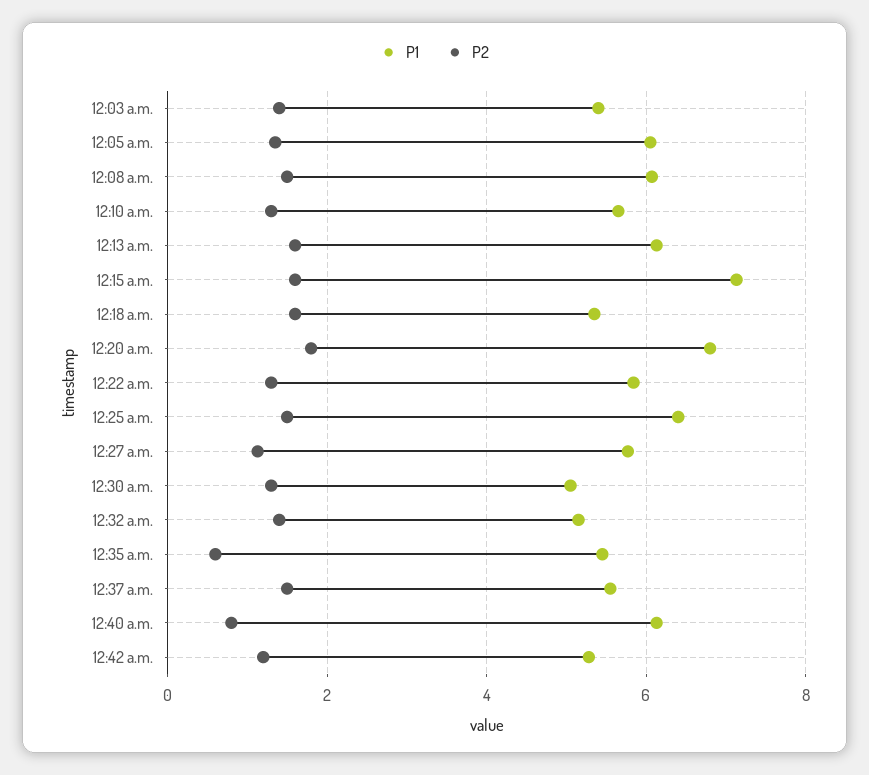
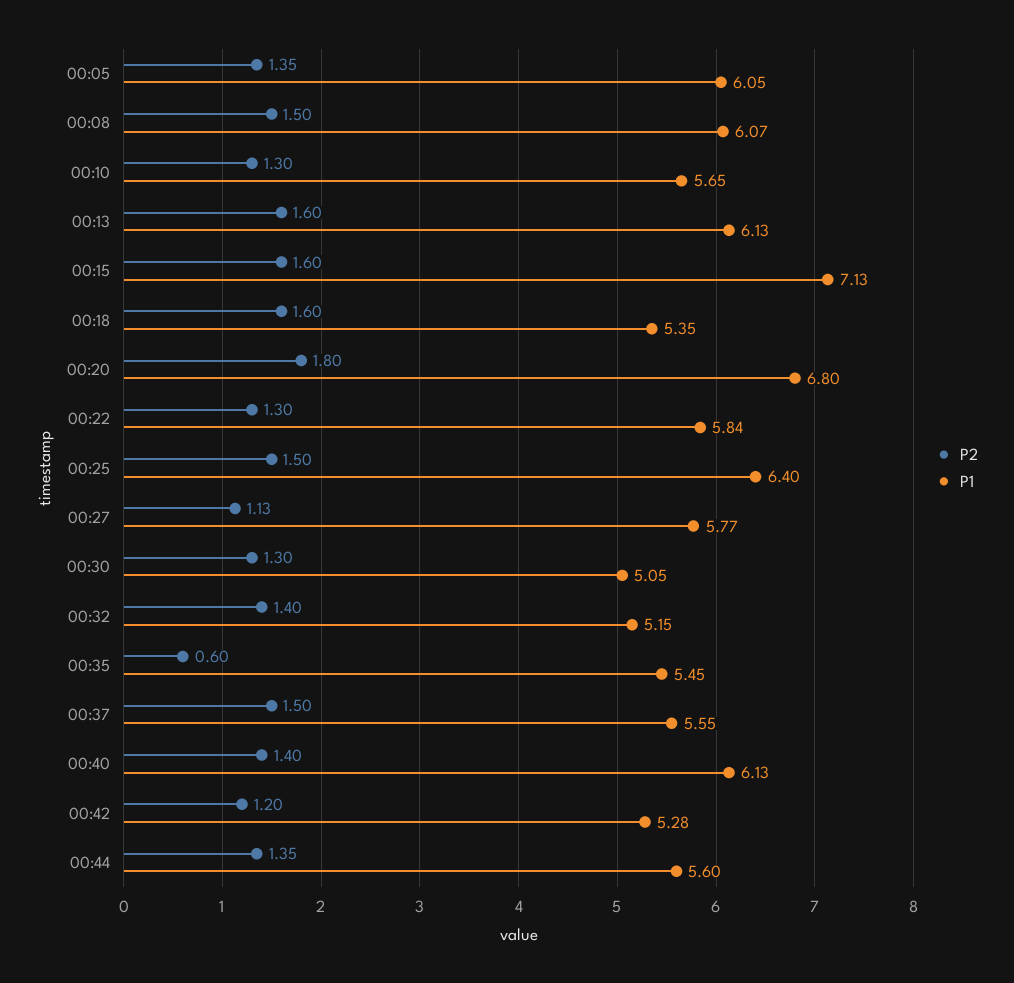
P1, 12:03 a.m.: 5.4 -> none
P2, 12:03 a.m.: 1.4 -> none
P2, 12:40 a.m.: 0.8 -> 1.4
P2, 00:44: none -> 1.35
P1, 00:44: none -> 5.6

